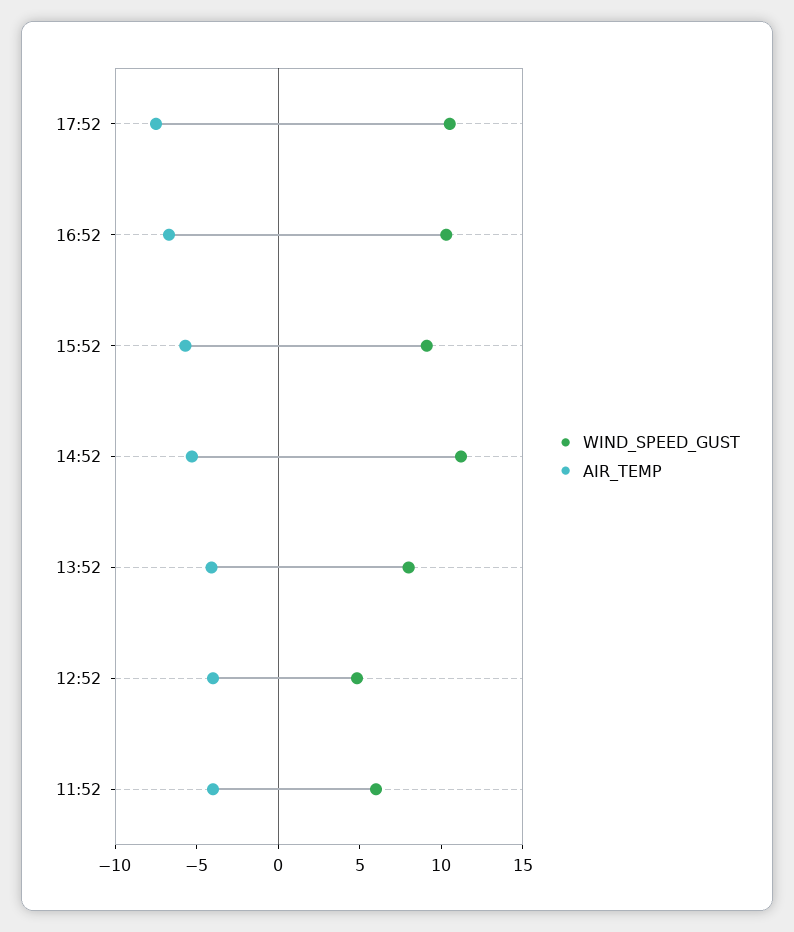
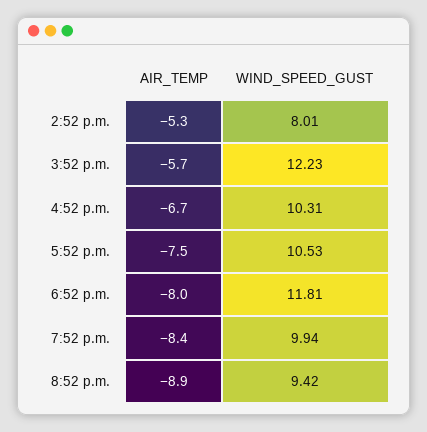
WIND_SPEED_GUST, 15:52: 9 -> 12.23
WIND_SPEED_GUST, 14:52: 11 -> 8.01
WIND_SPEED_GUST, 13:52: 8 -> none
AIR_TEMP, 13:52: -4 -> none
WIND_SPEED_GUST, 12:52: 5 -> none
AIR_TEMP, 12:52: -4 -> none
WIND_SPEED_GUST, 11:52: 6 -> none
AIR_TEMP, 11:52: -4 -> none
AIR_TEMP, 6:52 p.m.: none -> -8
WIND_SPEED_GUST, 6:52 p.m.: none -> 11.81
AIR_TEMP, 7:52 p.m.: none -> -8.4
WIND_SPEED_GUST, 7:52 p.m.: none -> 9.94
AIR_TEMP, 8:52 p.m.: none -> -8.9
WIND_SPEED_GUST, 8:52 p.m.: none -> 9.42

